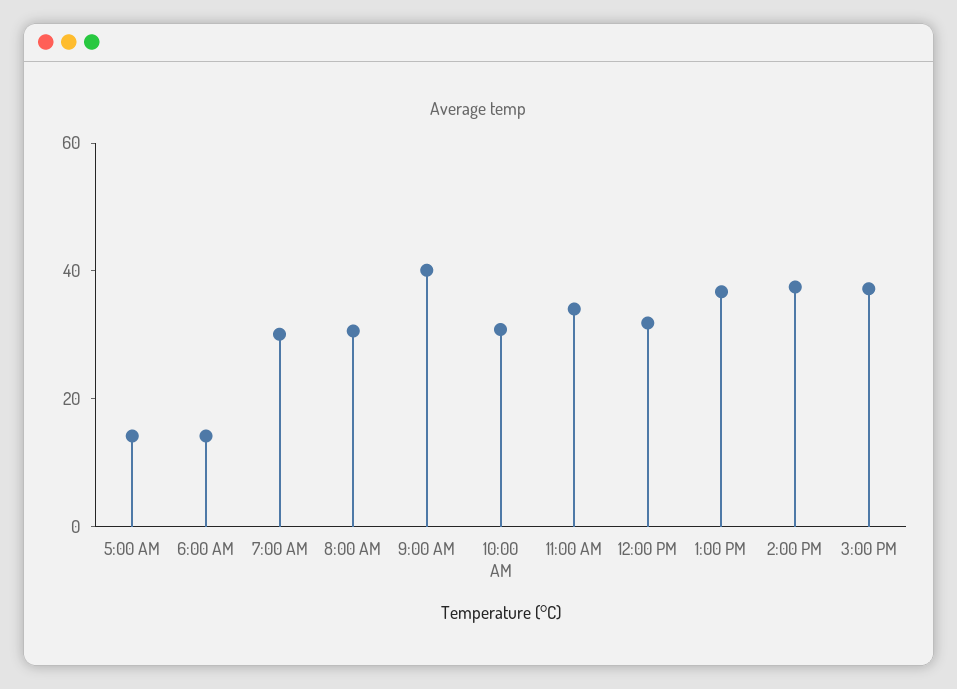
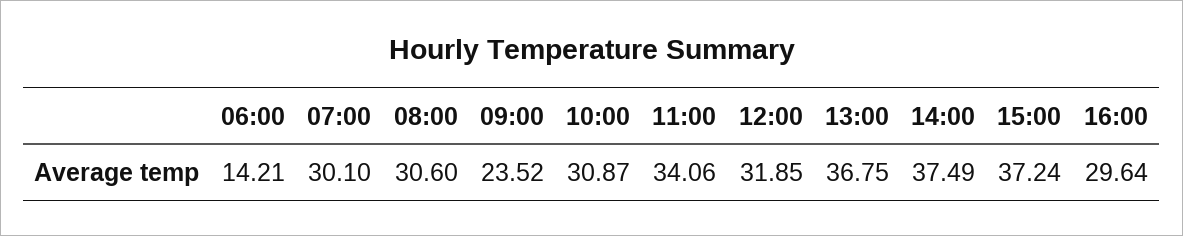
5:00 AM: 15 -> none
9:00 AM: 40 -> 23.52
16:00: none -> 29.64

